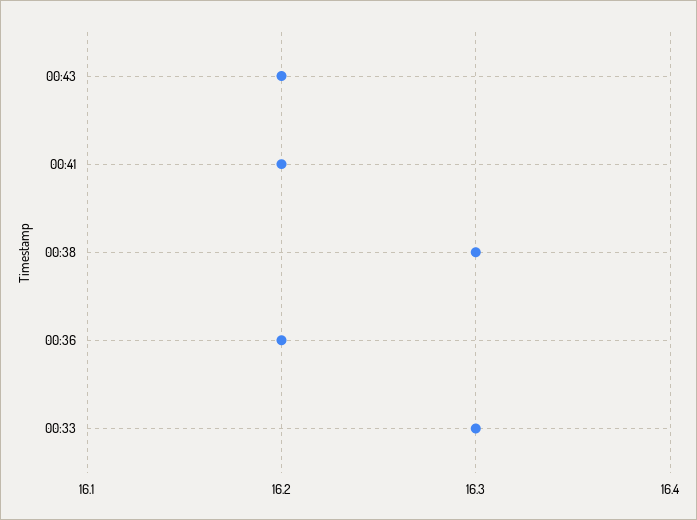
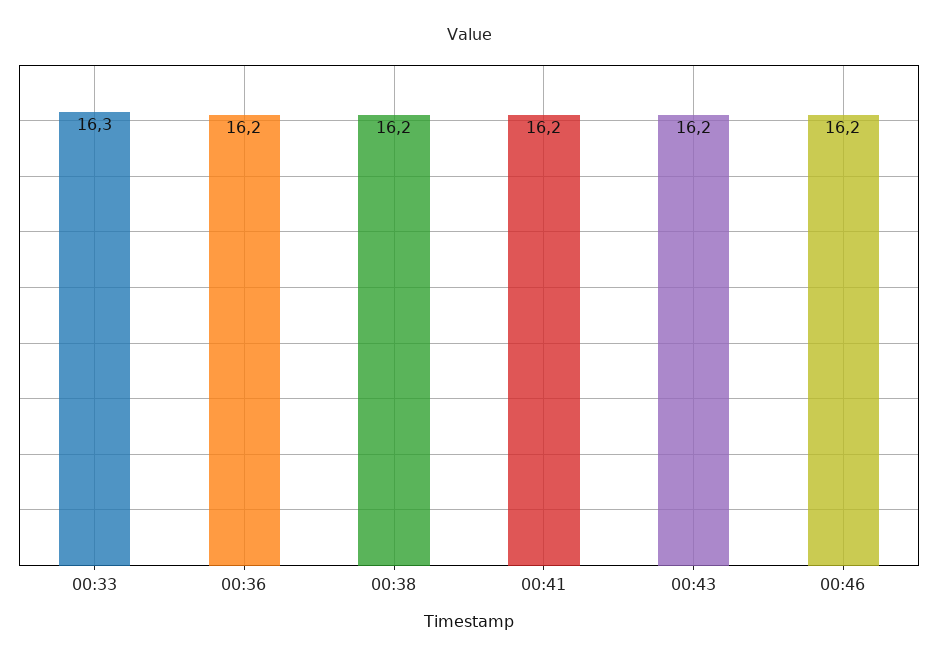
00:38: 16.3 -> 16.2
00:46: none -> 16.2

